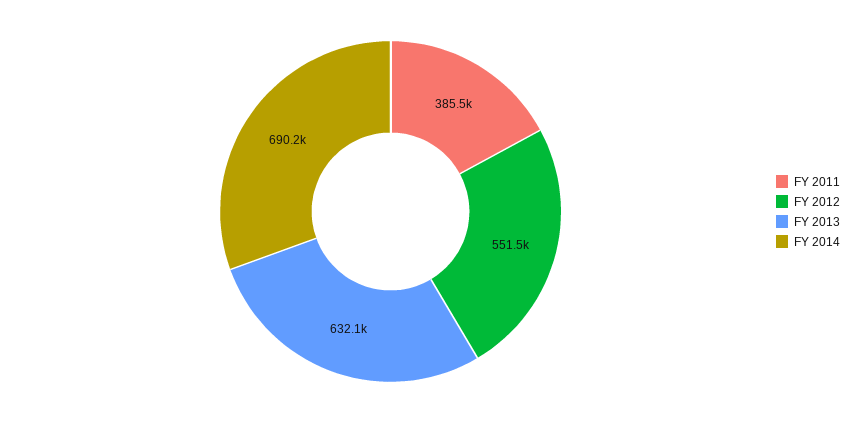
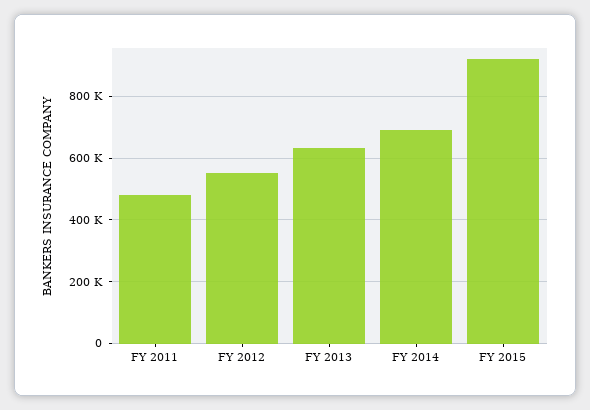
FY 2011: 385500 -> 480000
FY 2015: none -> 920000

